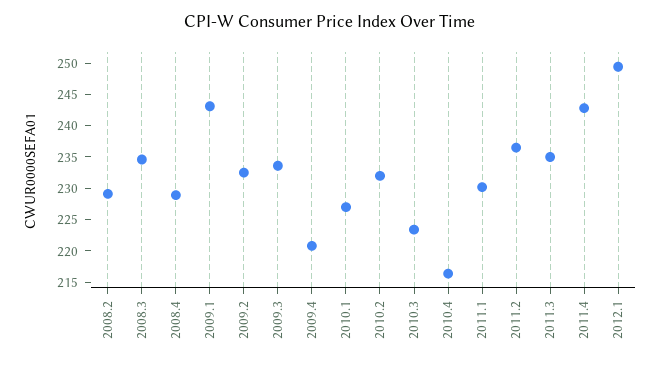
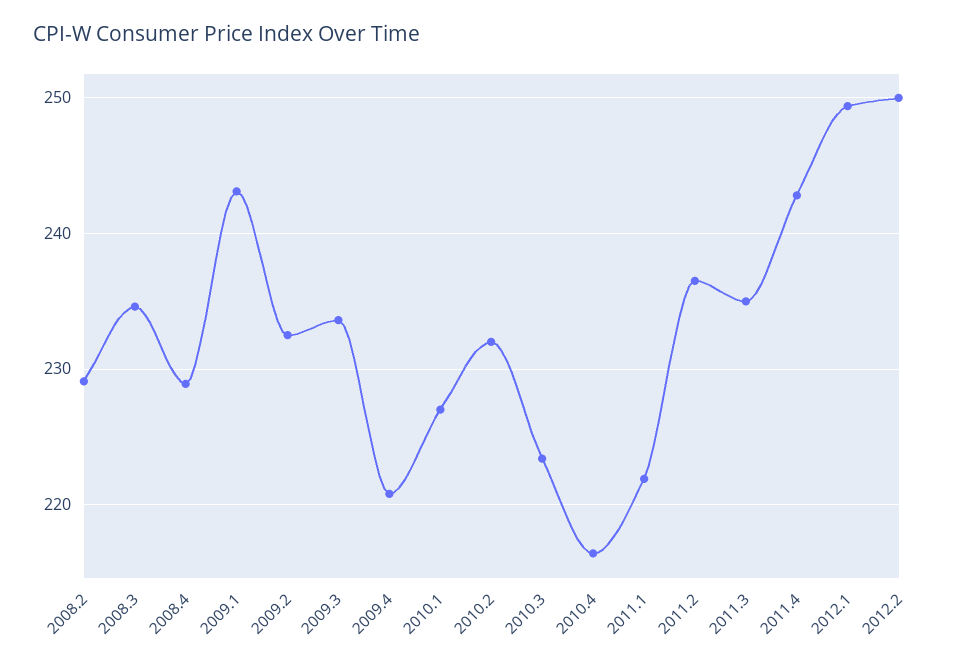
2011.1: 230 -> 222
2012.2: none -> 250

